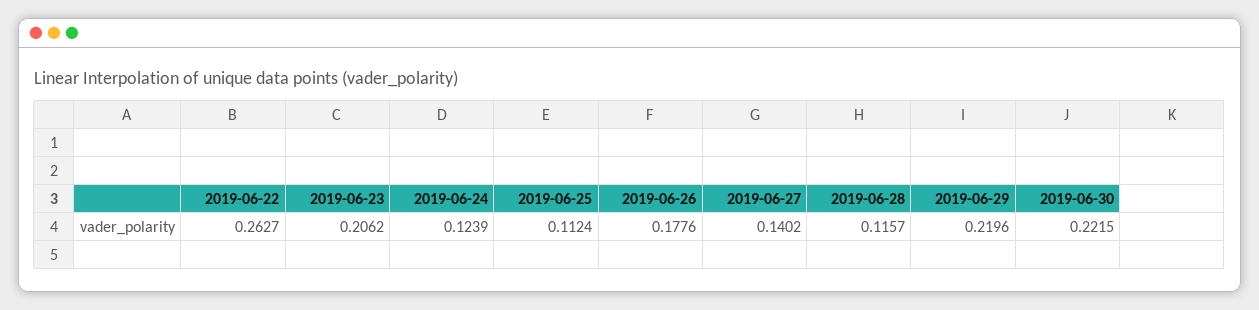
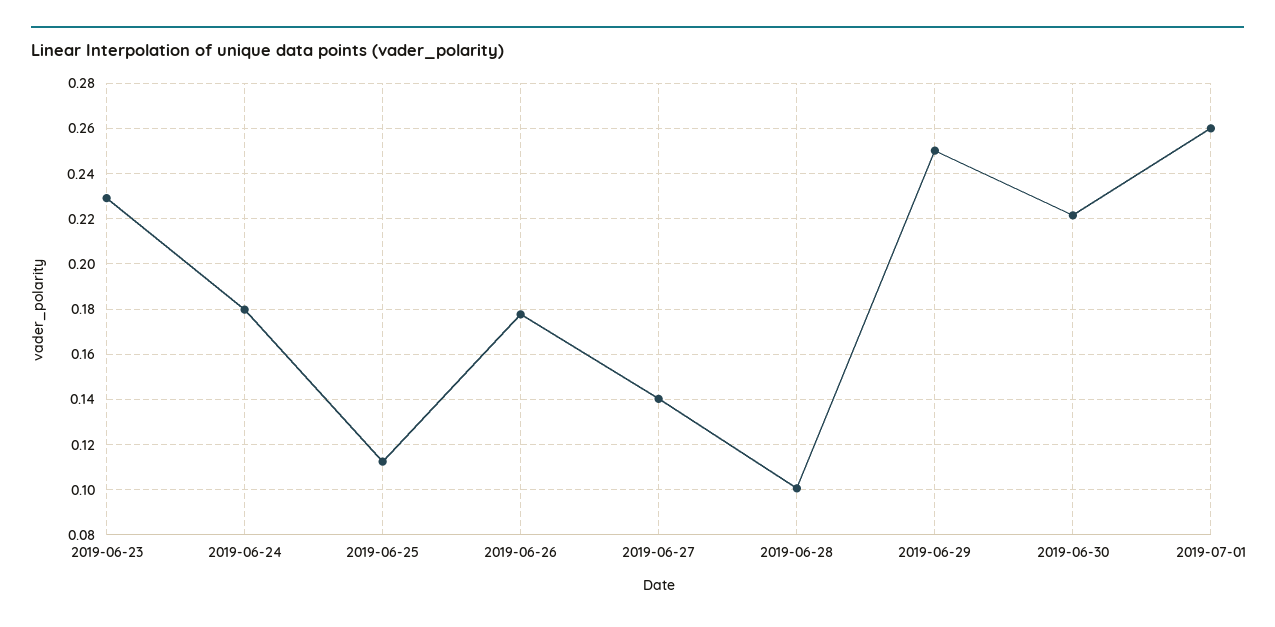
2019-06-22: 0.2627 -> none
2019-06-23: 0.2062 -> 0.23
2019-06-24: 0.1239 -> 0.18
2019-06-28: 0.1157 -> 0.1
2019-06-29: 0.2196 -> 0.25
2019-07-01: none -> 0.26

